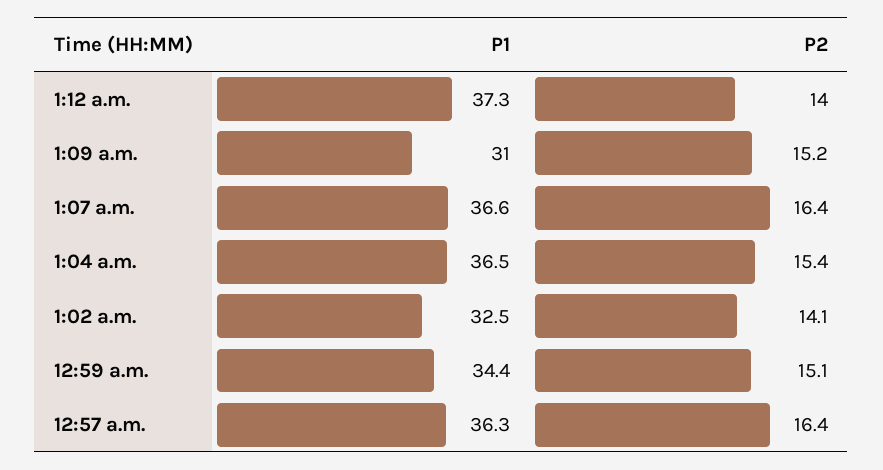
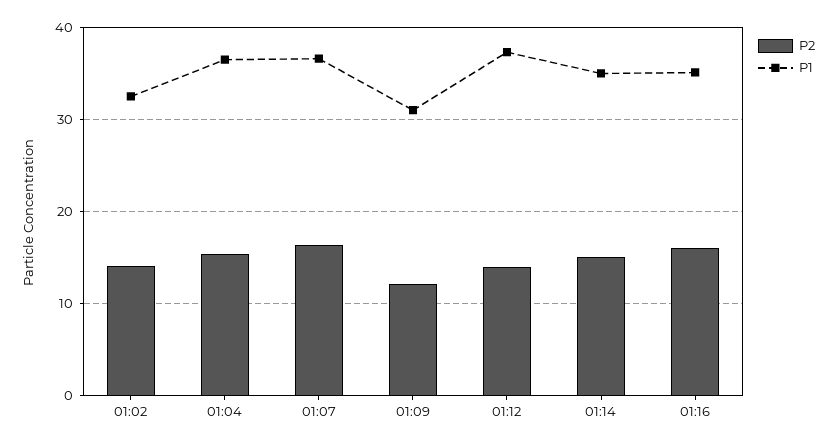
P2, 1:09 a.m.: 15.2 -> 12
P1, 12:59 a.m.: 34.4 -> none
P2, 12:59 a.m.: 15.1 -> none
P1, 12:57 a.m.: 36.3 -> none
P2, 12:57 a.m.: 16.4 -> none
P2, 01:14: none -> 15
P1, 01:14: none -> 35
P2, 01:16: none -> 16
P1, 01:16: none -> 35

